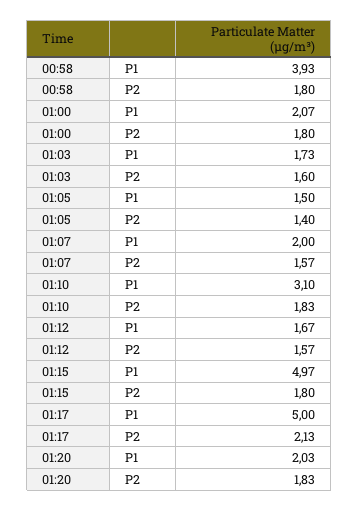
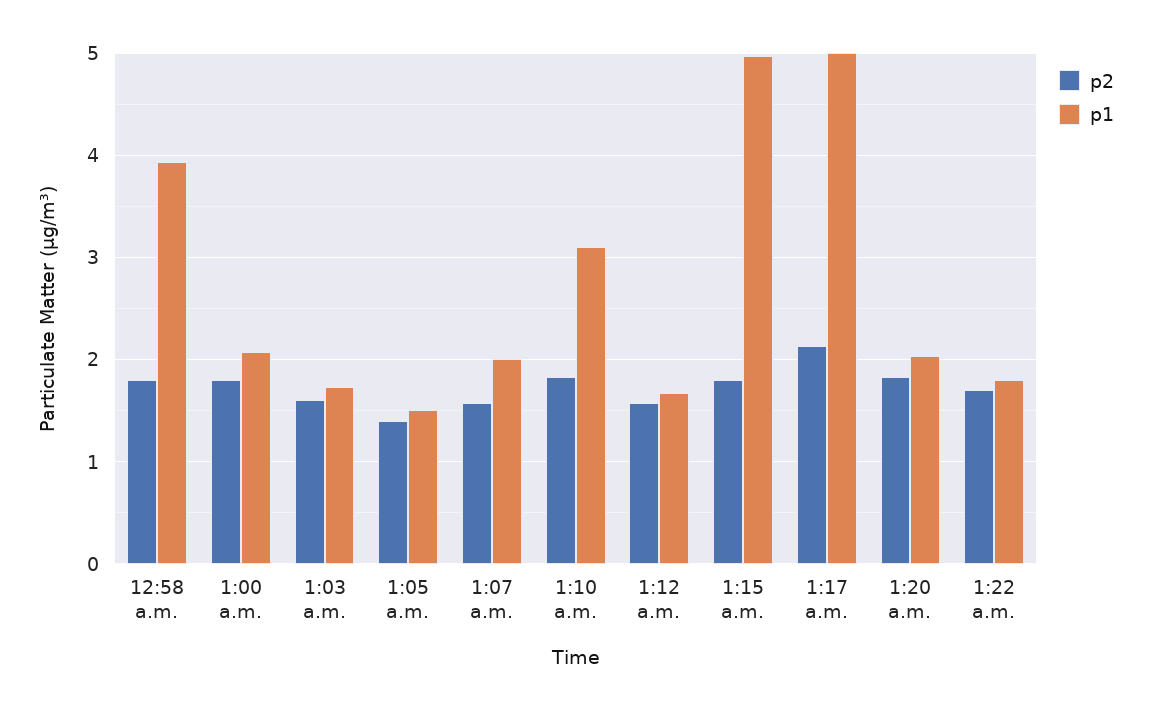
P2, 1:22 a.m.: none -> 1.7
P1, 1:22 a.m.: none -> 1.8

